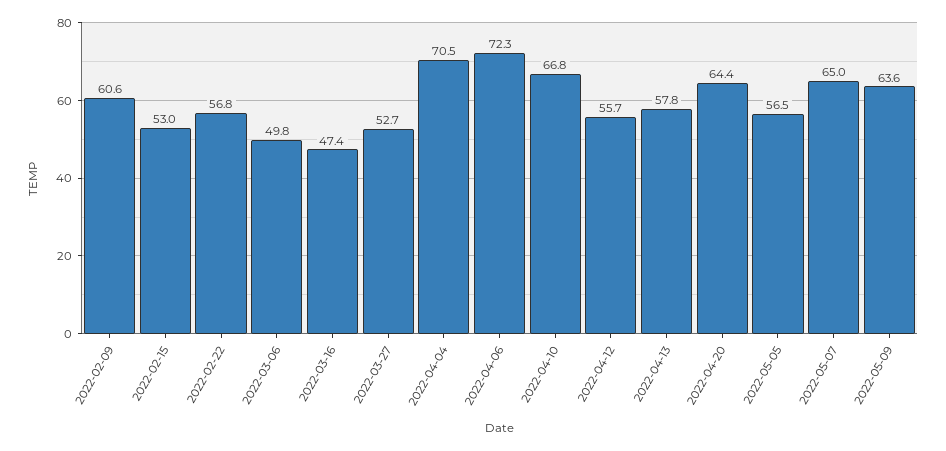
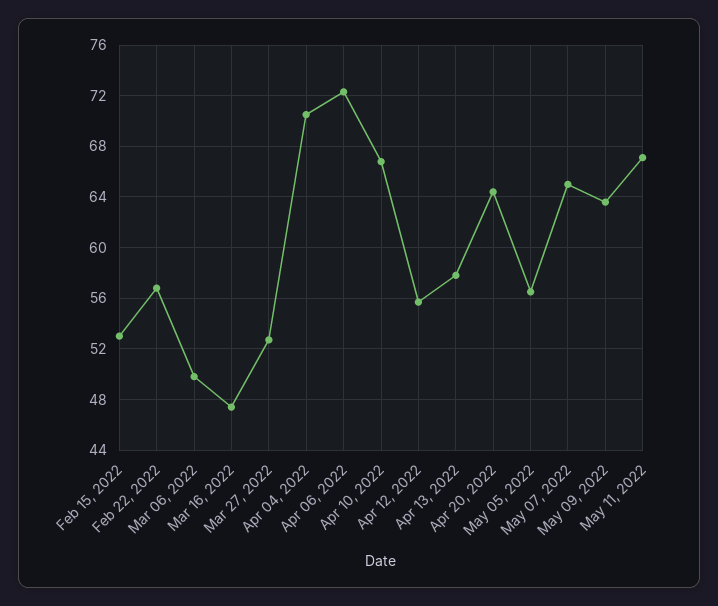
2022-02-09: 60.6 -> none
May 11, 2022: none -> 67

